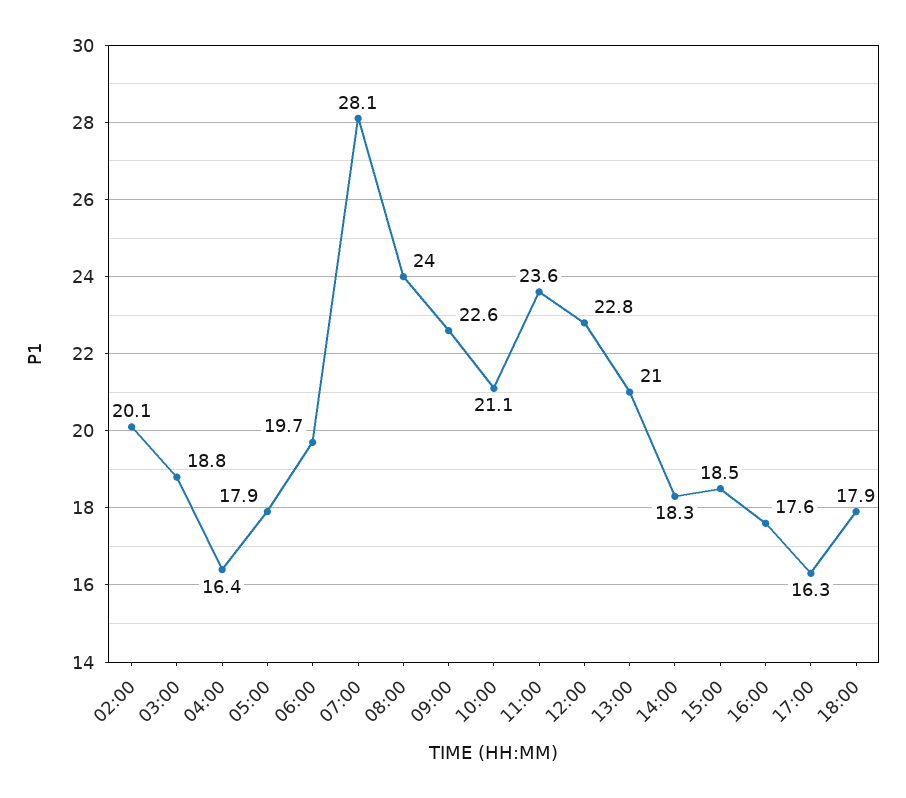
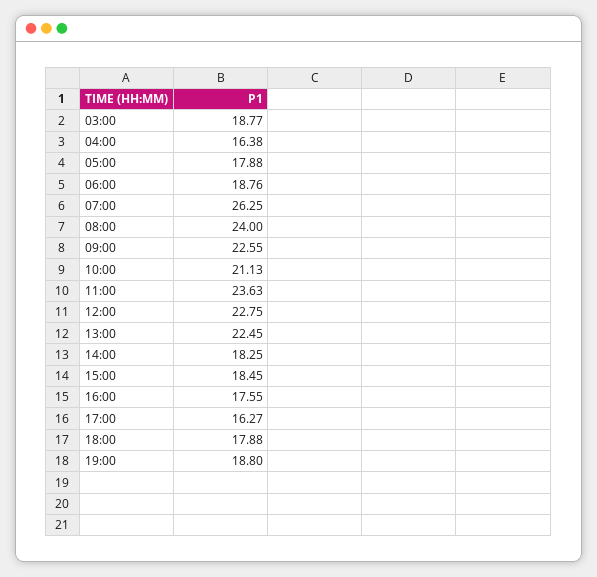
02:00: 20.1 -> none
06:00: 19.7 -> 18.76
07:00: 28.1 -> 26.25
13:00: 21 -> 22.45
19:00: none -> 18.8

